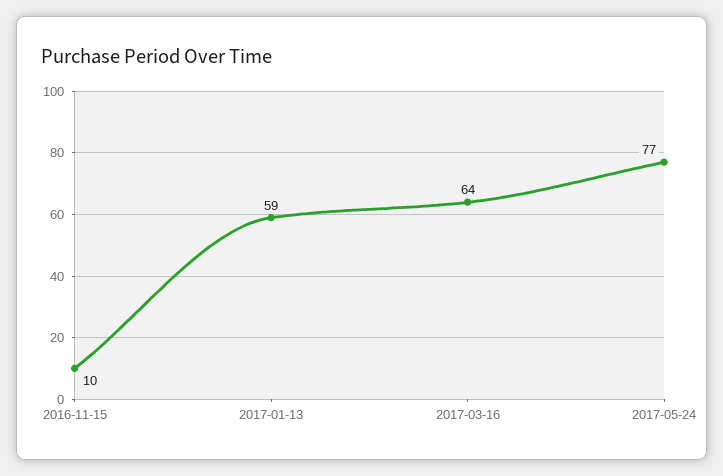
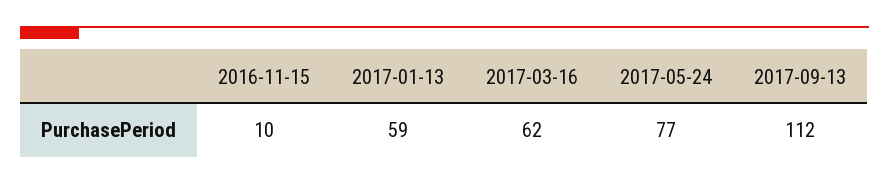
2017-03-16: 64 -> 62
2017-09-13: none -> 112

